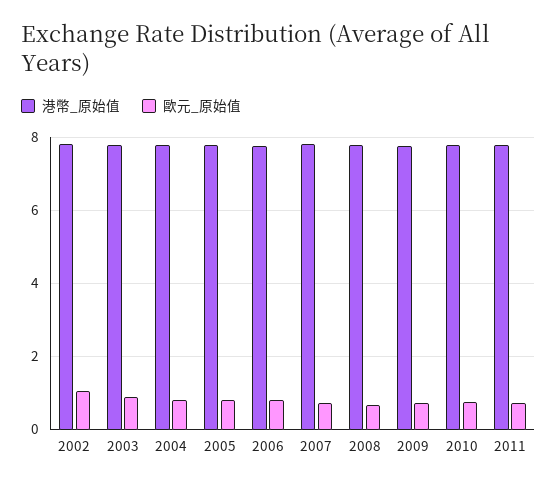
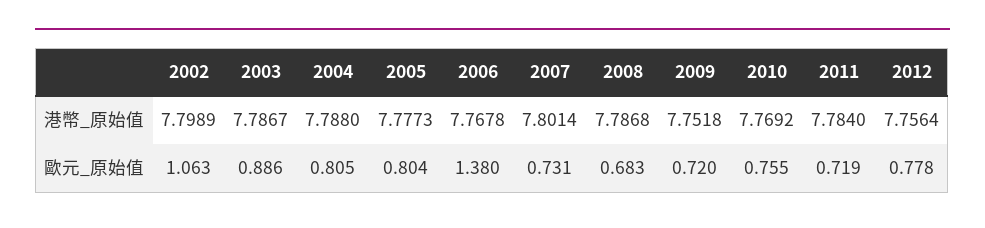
歐元_原始值, 2006: 0.8 -> 1.38
港幣_原始值, 2012: none -> 7.7564
歐元_原始值, 2012: none -> 0.778

